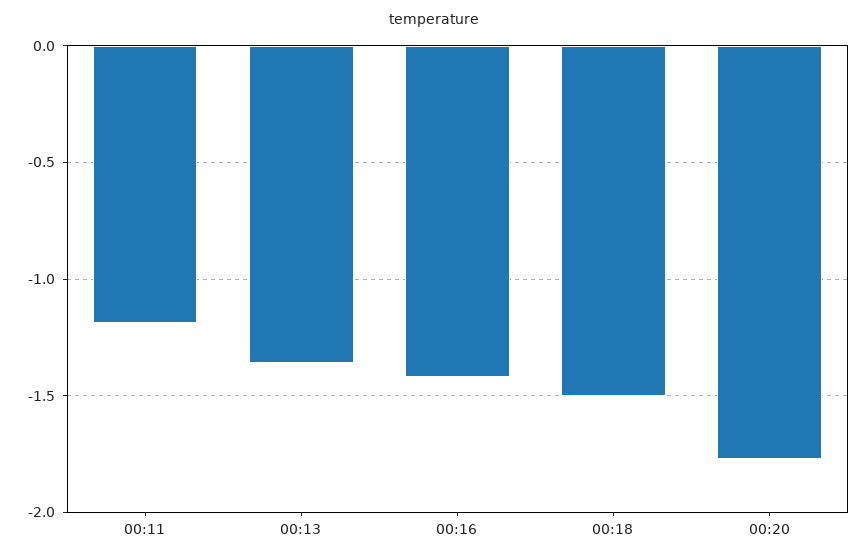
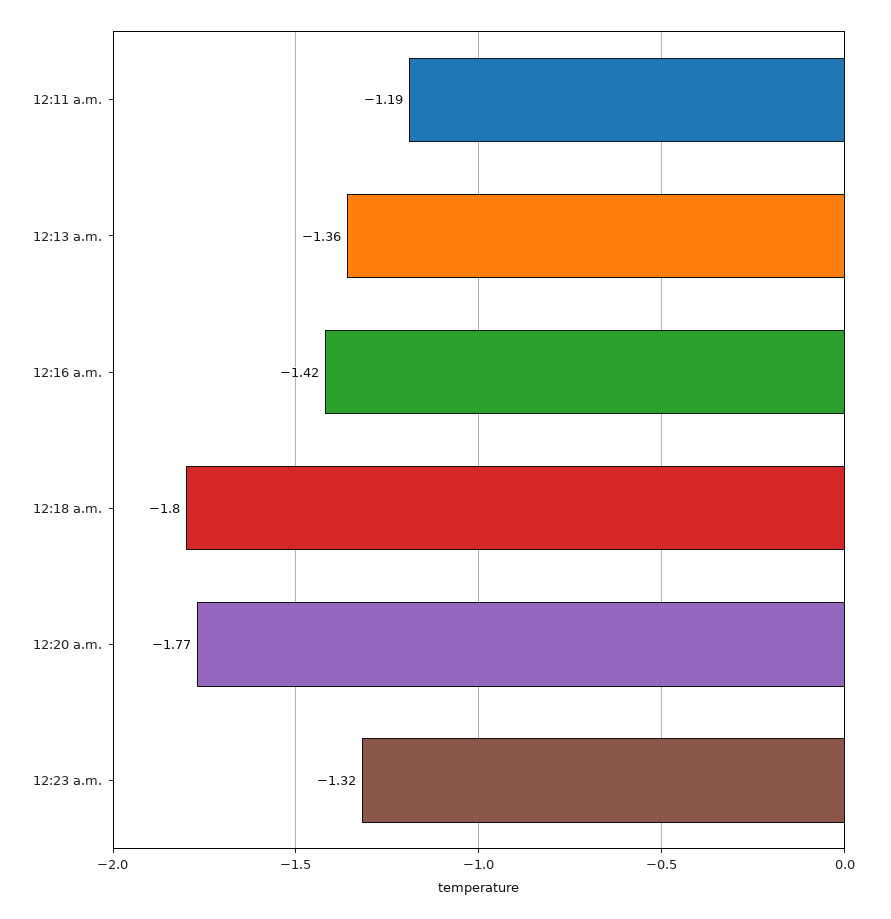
00:18: -1.5 -> -1.8
12:23 a.m.: none -> -1.32

